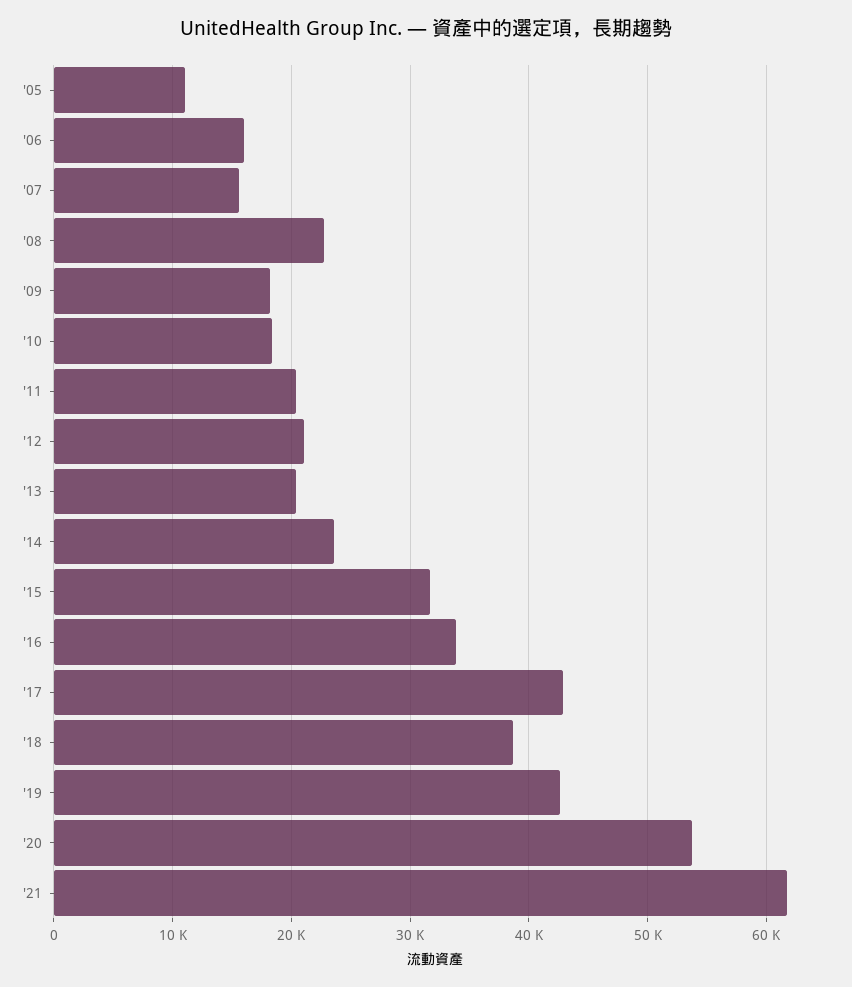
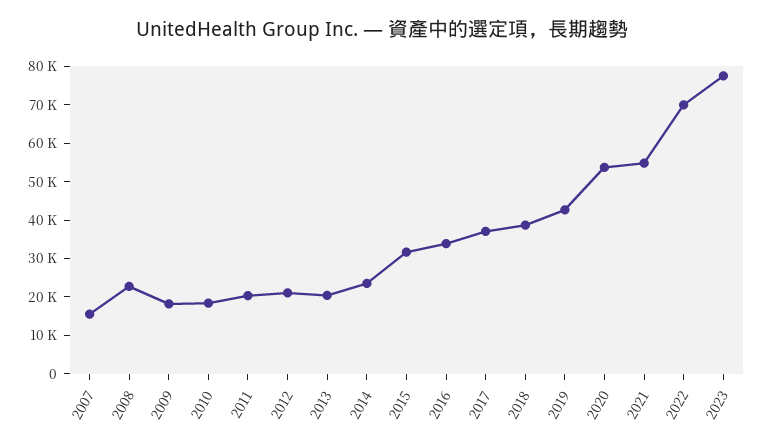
'05: 11000 -> none
'06: 16000 -> none
'17: 43000 -> 37500
'21: 62000 -> 55000
2022: none -> 70000
2023: none -> 77500

